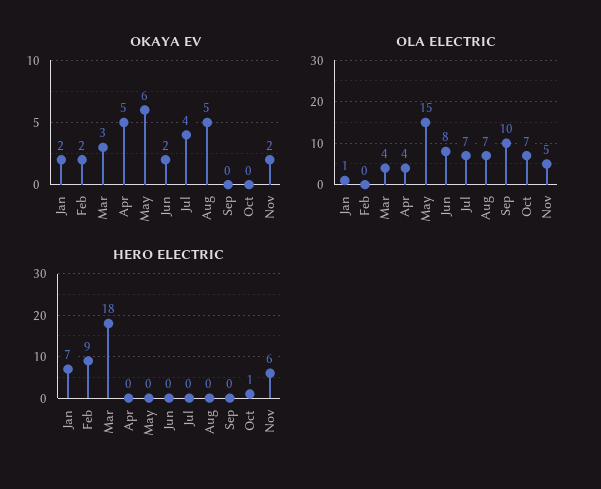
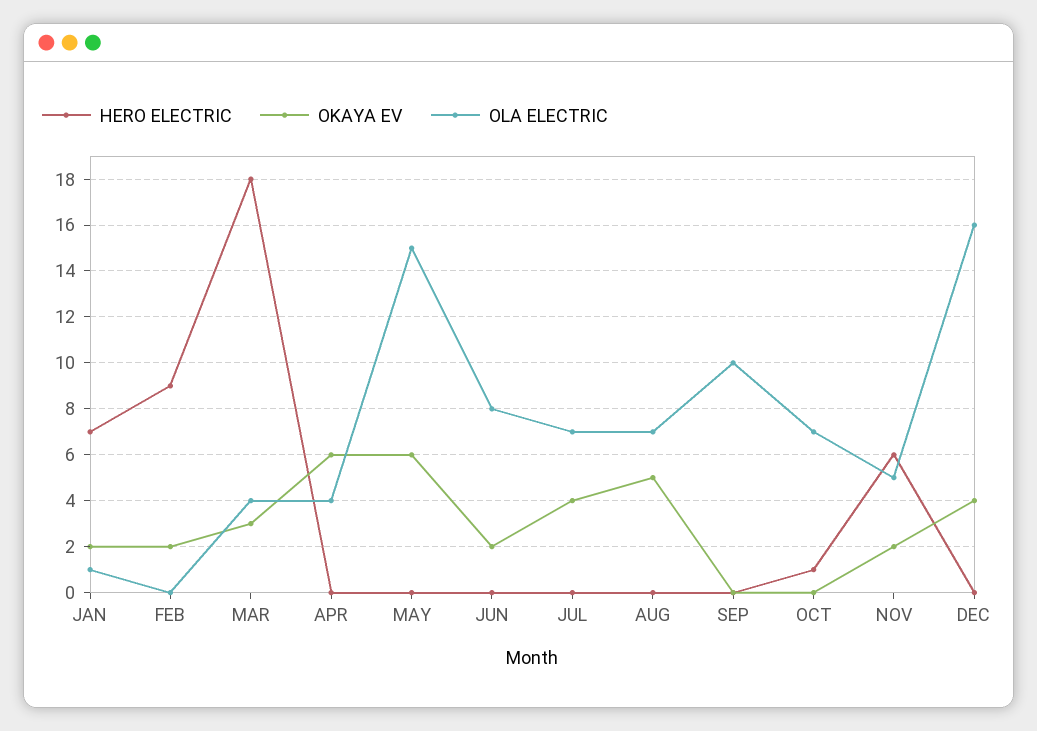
OKAYA EV, Apr: 5 -> 6
HERO ELECTRIC, DEC: none -> 0
OKAYA EV, DEC: none -> 4
OLA ELECTRIC, DEC: none -> 16

